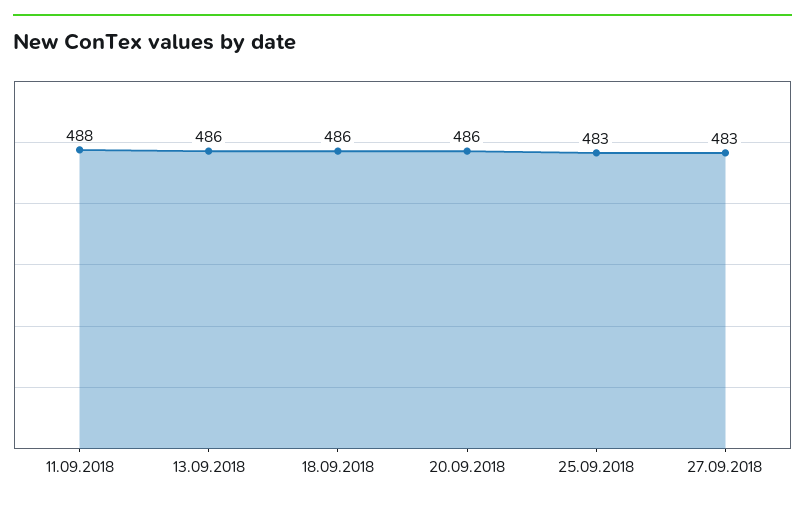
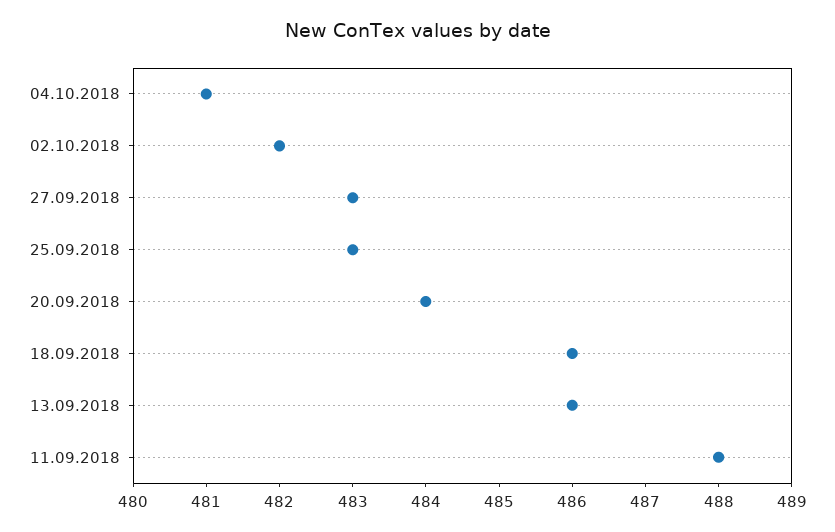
20.09.2018: 486 -> 484
04.10.2018: none -> 481
02.10.2018: none -> 482

